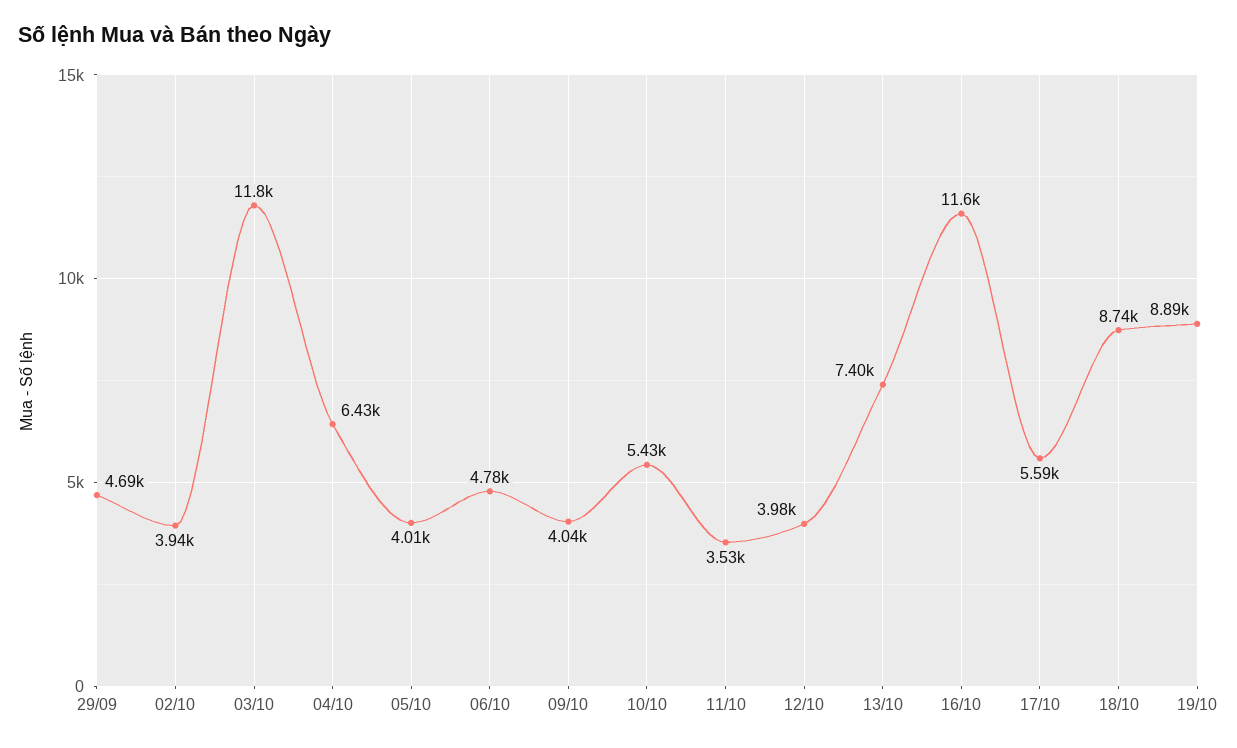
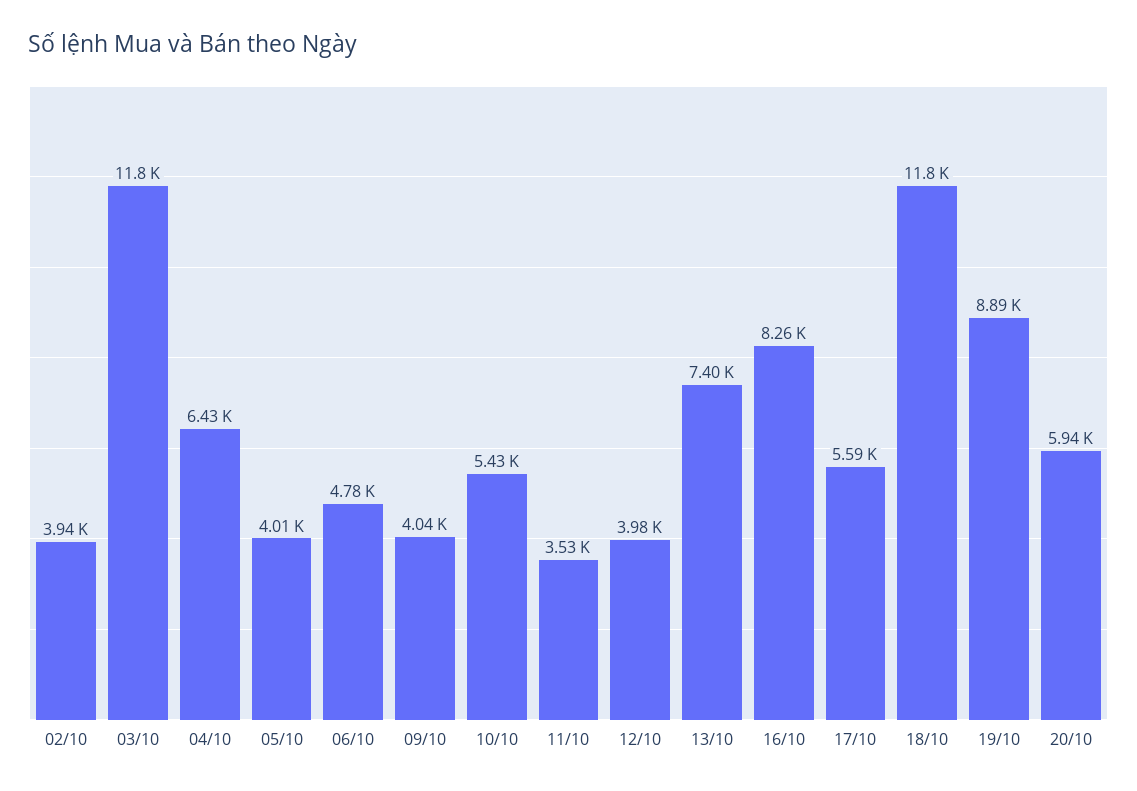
29/09: 4690 -> none
16/10: 11600 -> 8260
18/10: 8740 -> 11800
20/10: none -> 5940

